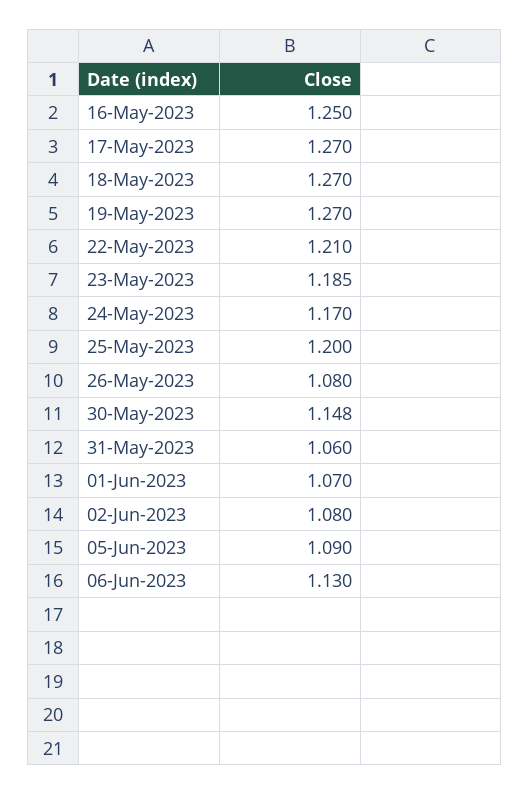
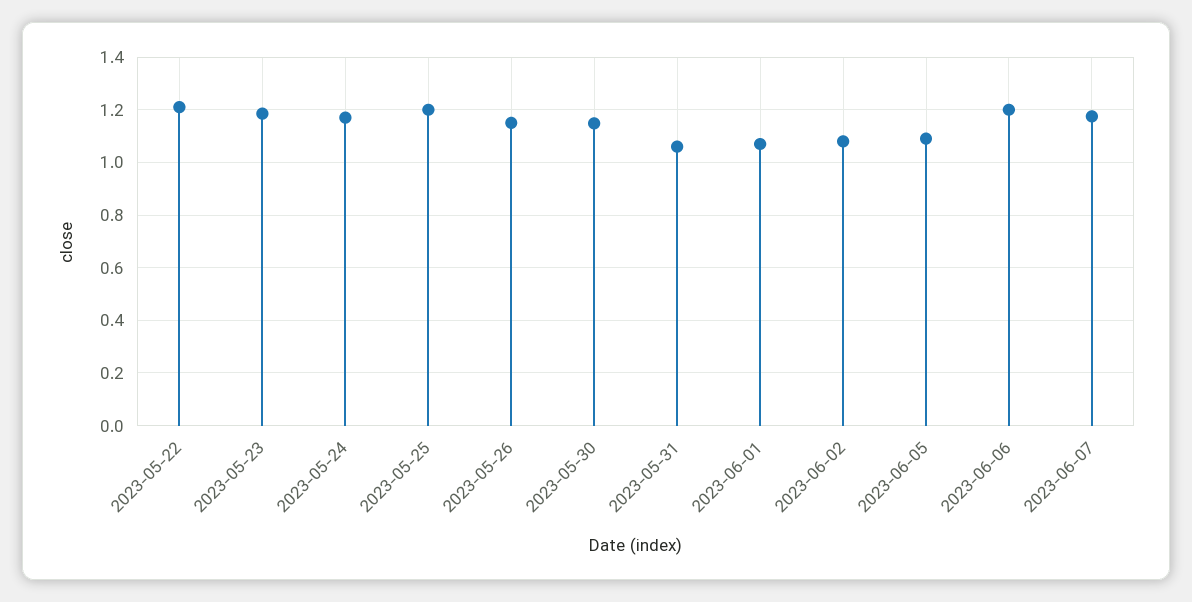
16-May-2023: 1.25 -> none
17-May-2023: 1.27 -> none
18-May-2023: 1.27 -> none
19-May-2023: 1.27 -> none
26-May-2023: 1.08 -> 1.15
06-Jun-2023: 1.13 -> 1.2
2023-06-07: none -> 1.175

